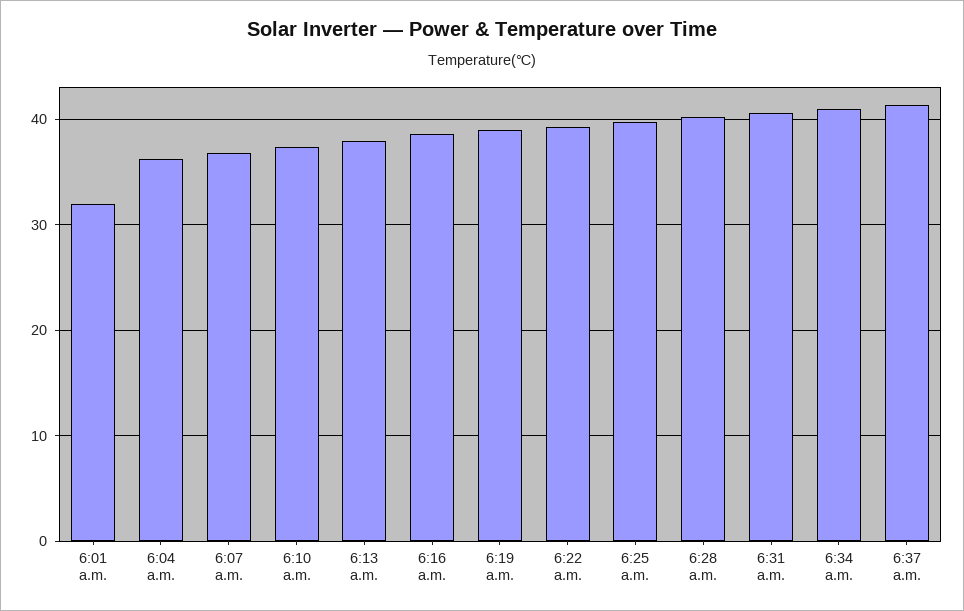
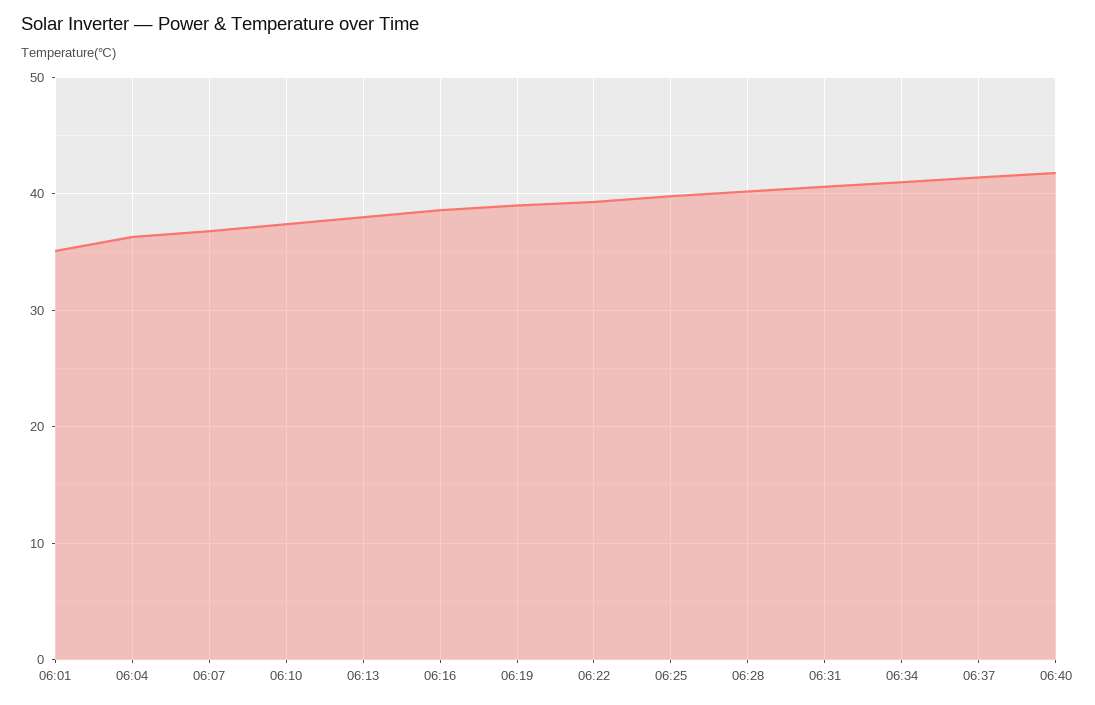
6:01 a.m.: 32 -> 35
06:40: none -> 42

